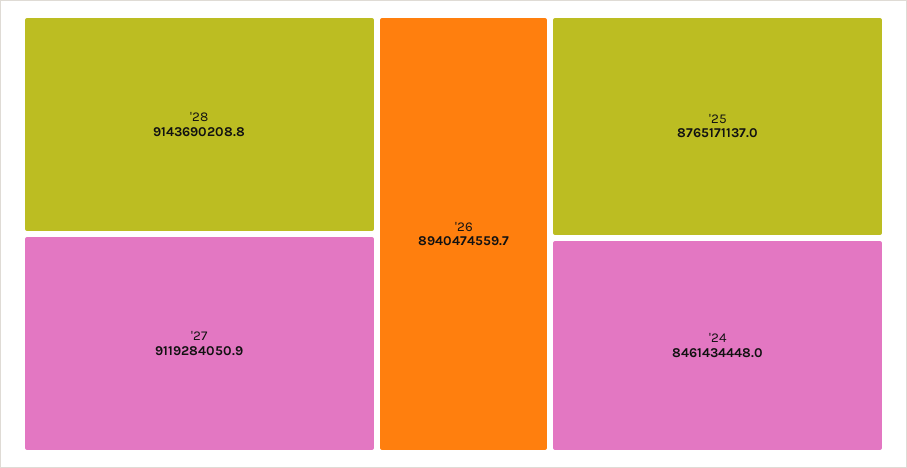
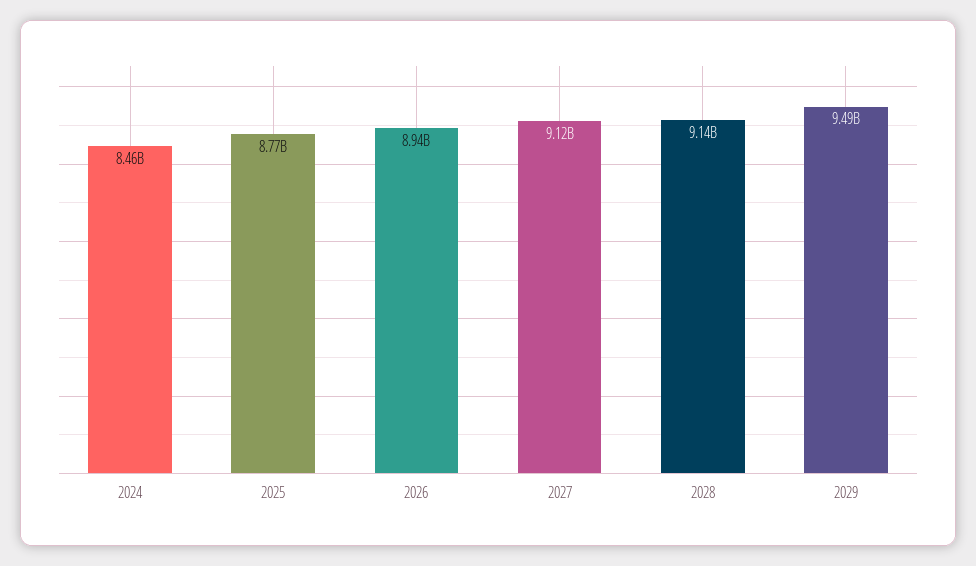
2029: none -> 9490000000

